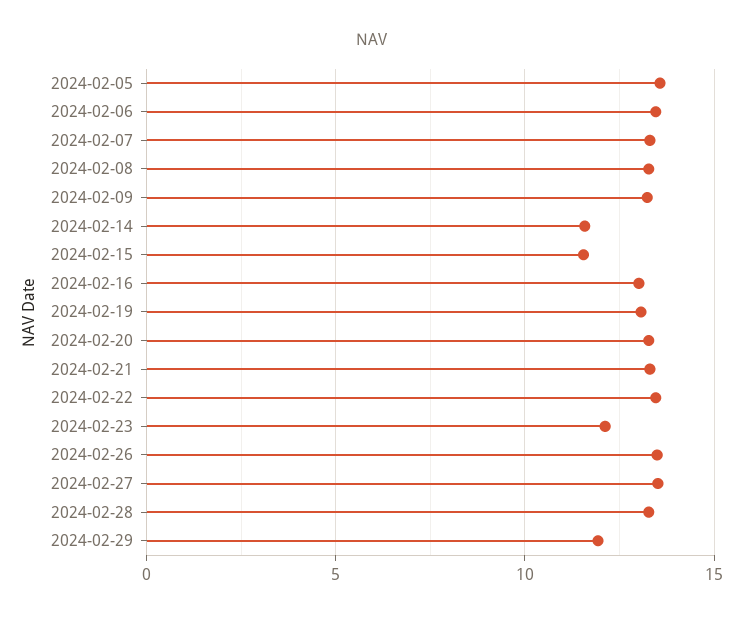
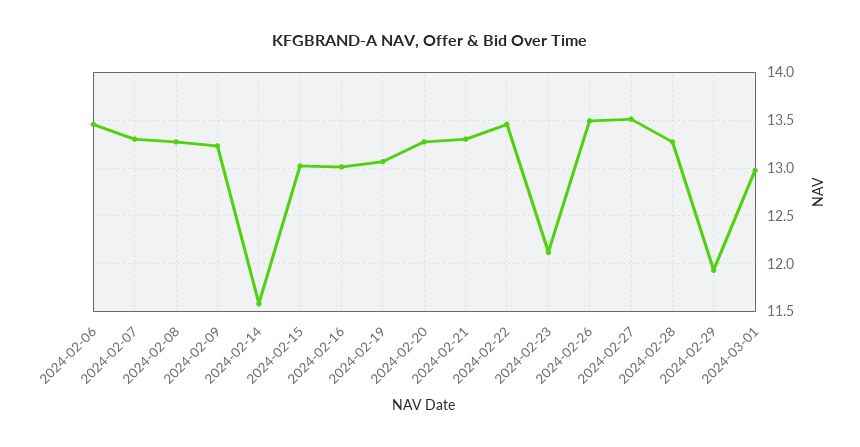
2024-02-05: 13.5 -> none
2024-02-15: 11.5 -> 13
2024-03-01: none -> 13

